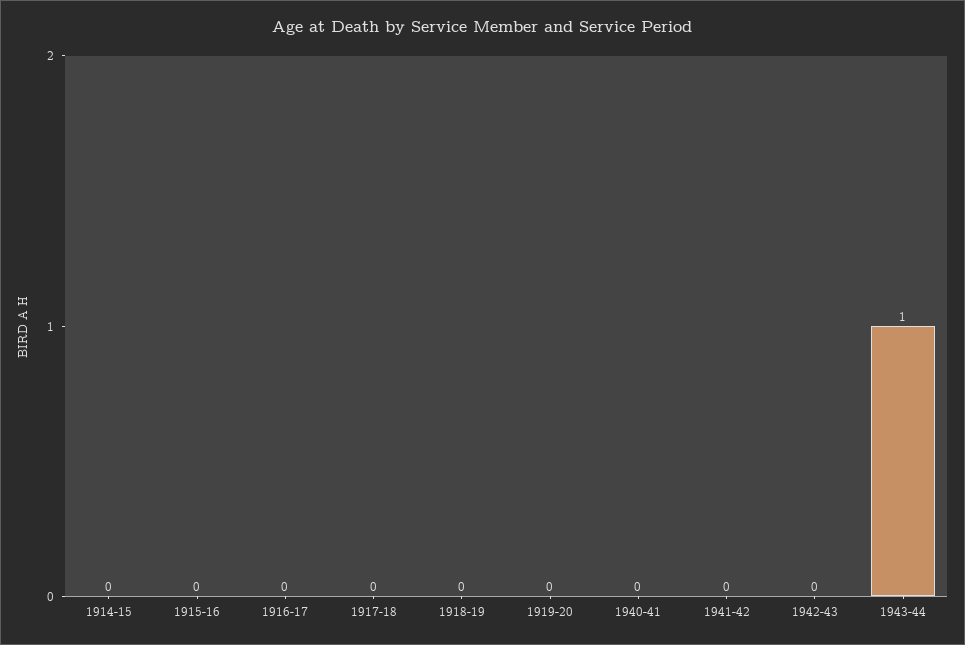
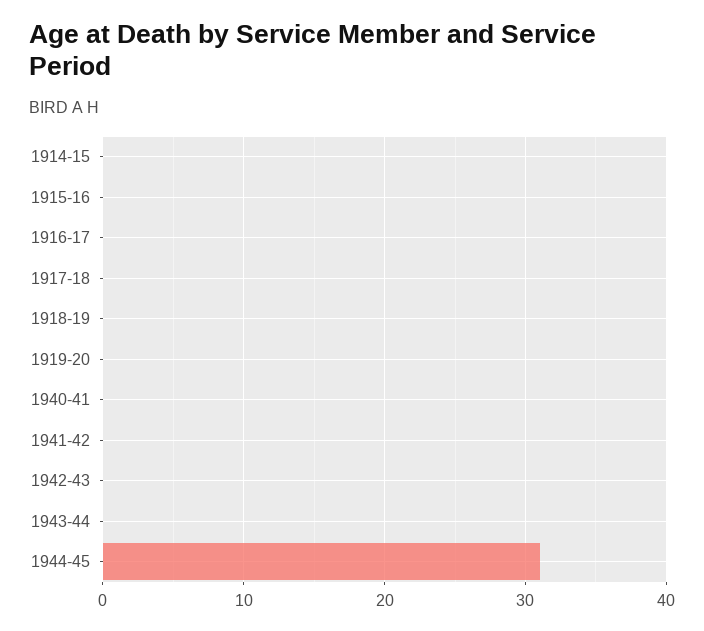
1943-44: 1 -> 0
1944-45: none -> 31

